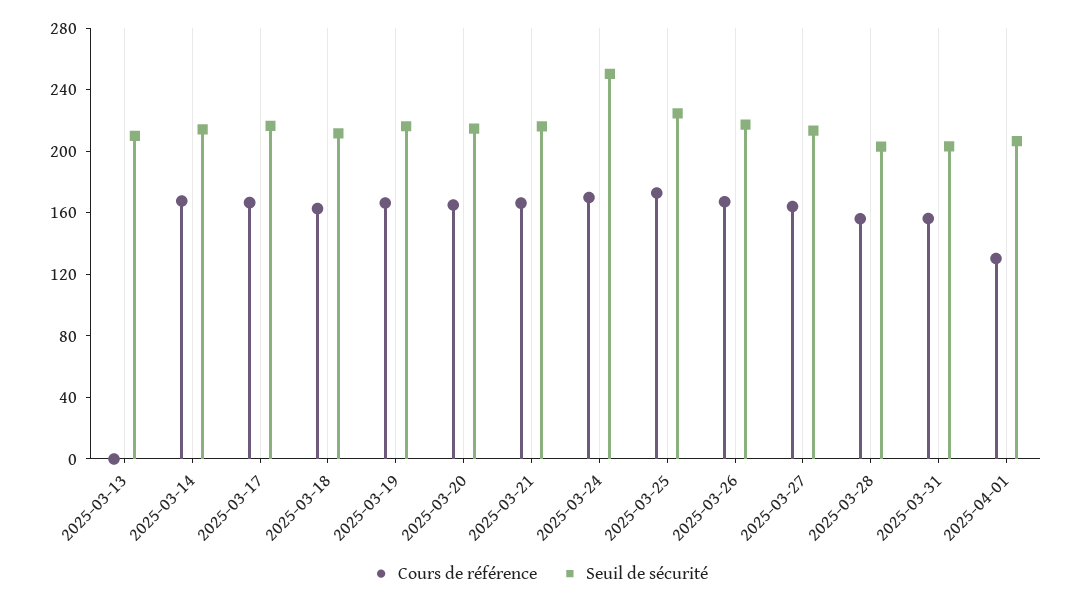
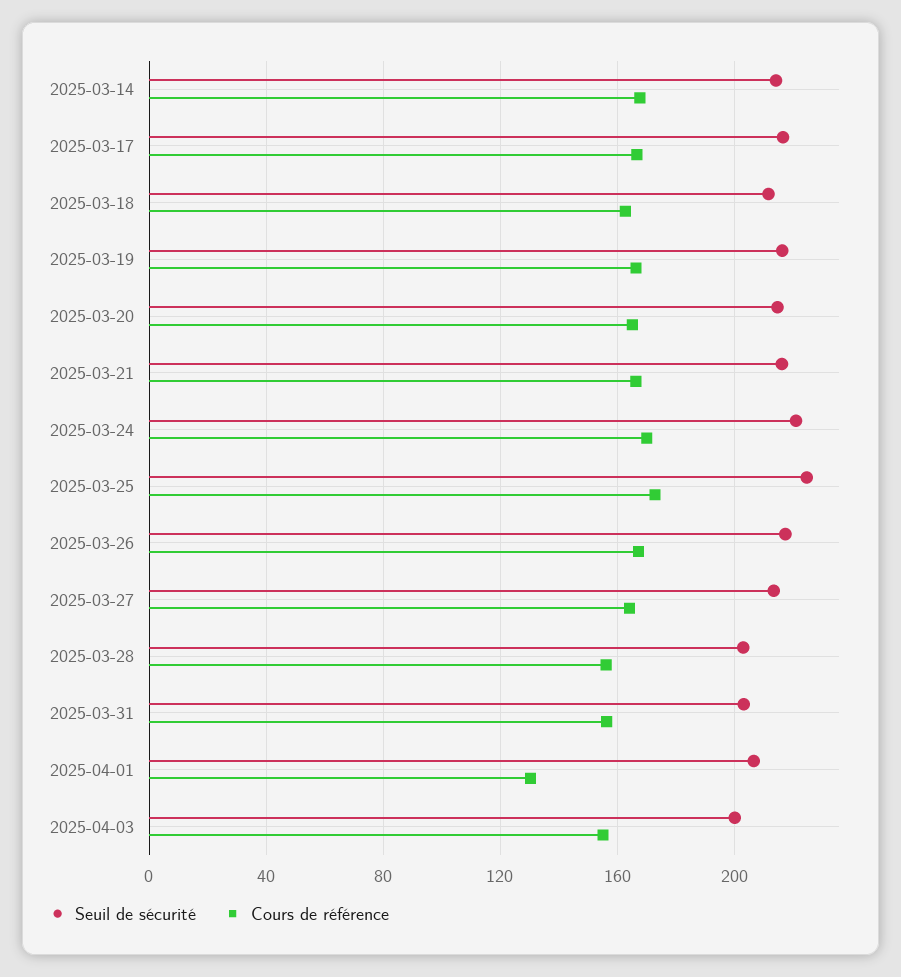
Cours de référence, 2025-03-13: 0 -> none
Seuil de sécurité, 2025-03-13: 210 -> none
Seuil de sécurité, 2025-03-24: 250 -> 220
Seuil de sécurité, 2025-04-03: none -> 200
Cours de référence, 2025-04-03: none -> 155

